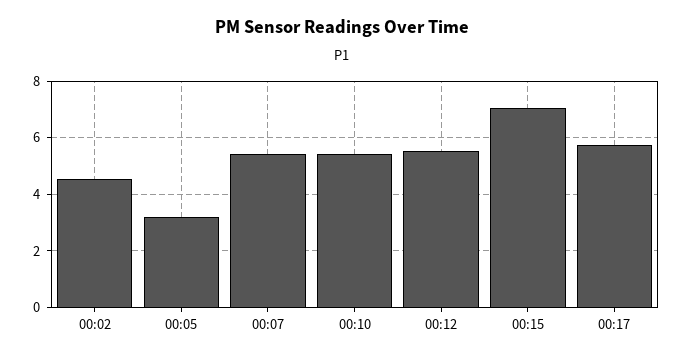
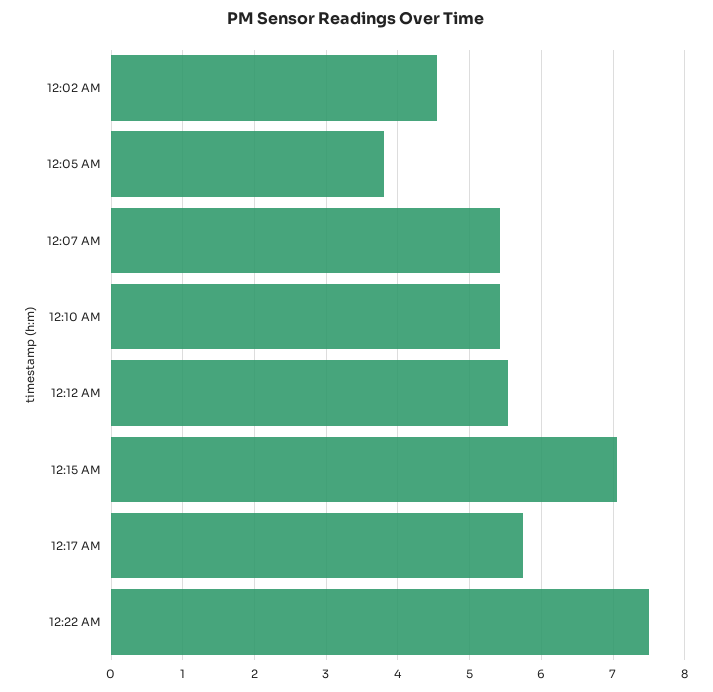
00:05: 3.25 -> 3.8
12:22 AM: none -> 7.5

